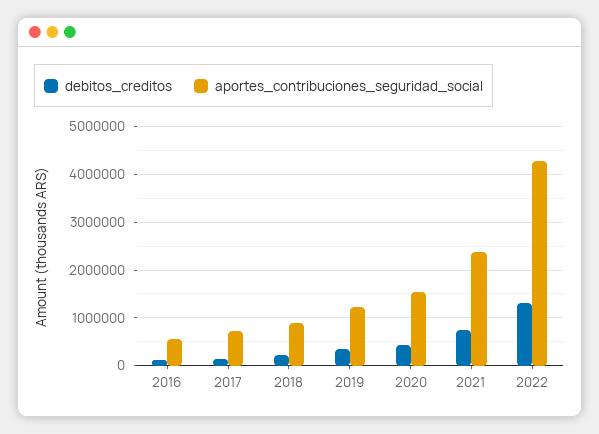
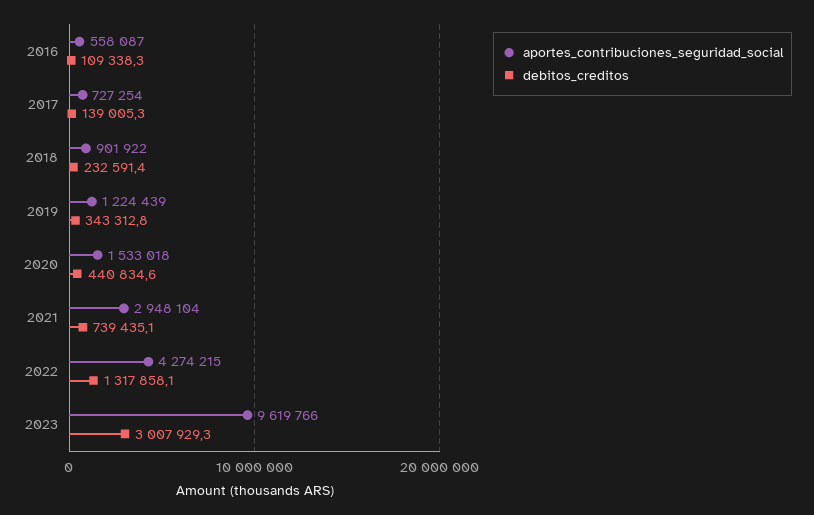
aportes_contribuciones_seguridad_social, 2021: 2400000 -> 2948104
aportes_contribuciones_seguridad_social, 2023: none -> 9619766
debitos_creditos, 2023: none -> 3007929.3

